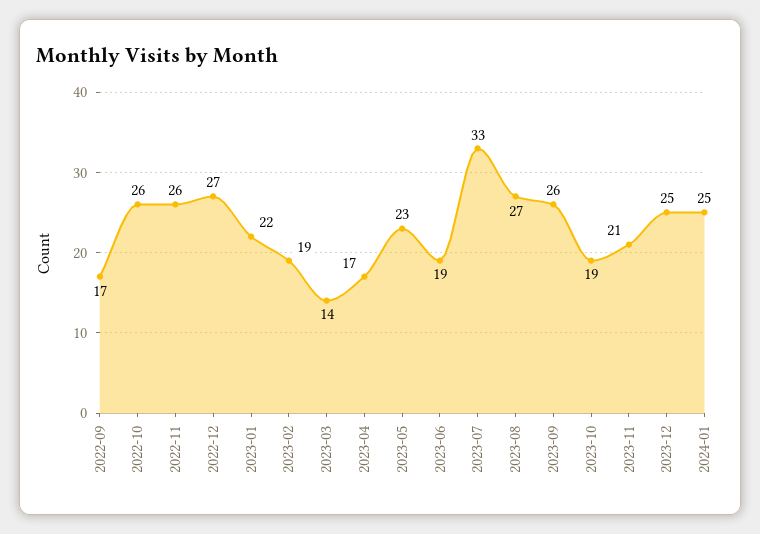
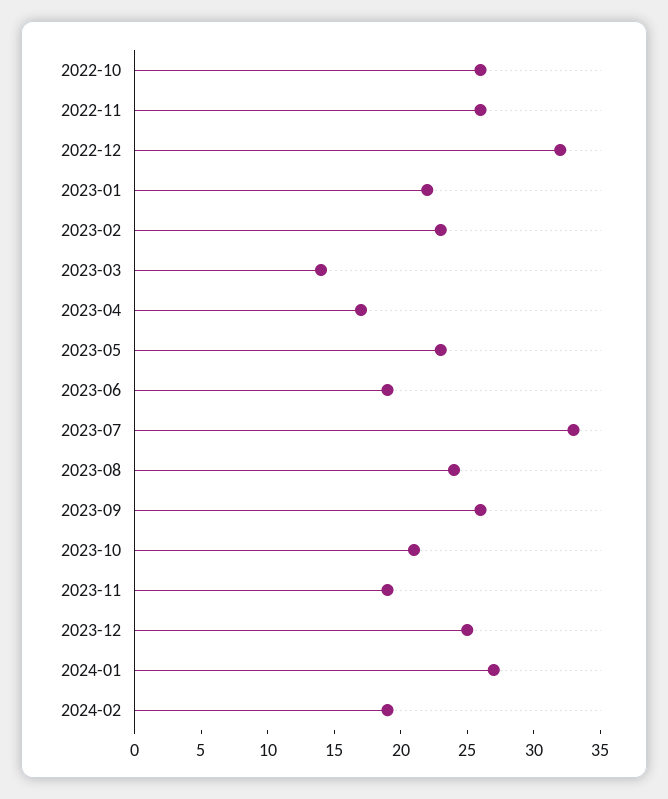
2022-09: 17 -> none
2022-12: 27 -> 32
2023-02: 19 -> 23
2023-08: 27 -> 24
2023-10: 19 -> 21
2023-11: 21 -> 19
2024-01: 25 -> 27
2024-02: none -> 19

